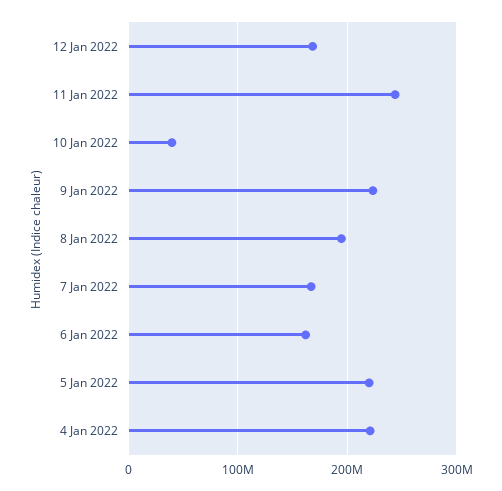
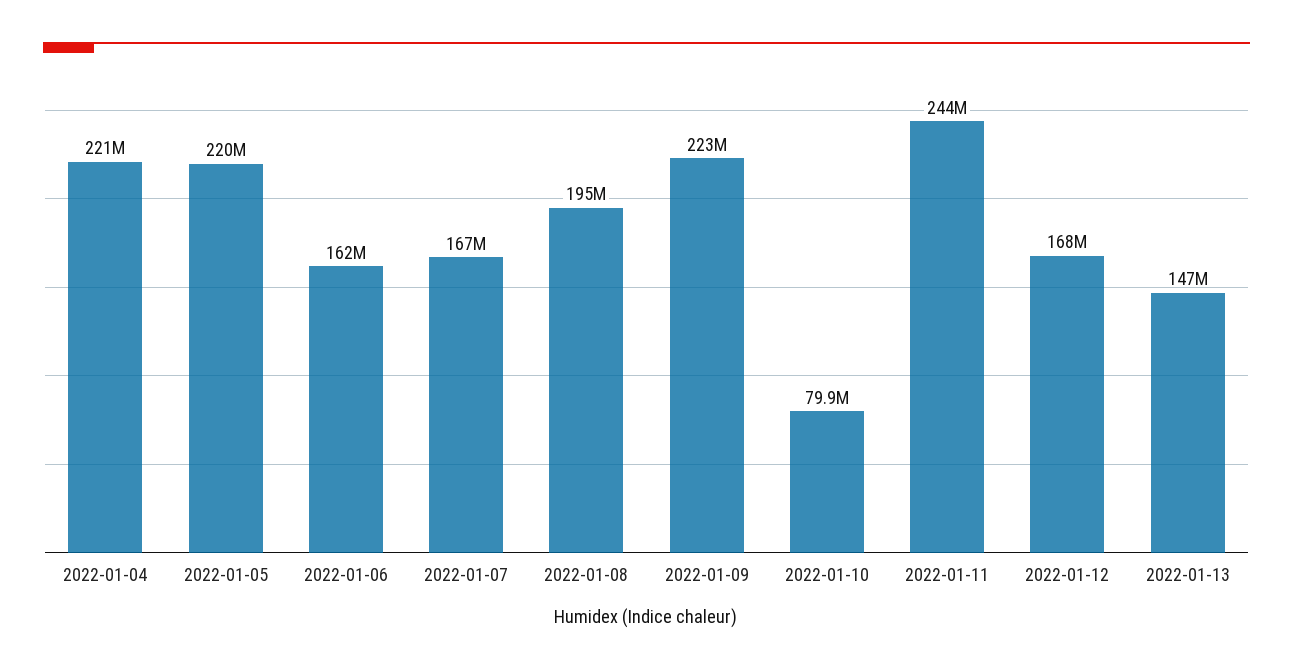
10 Jan 2022: 40000000 -> 79900000
2022-01-13: none -> 147000000

